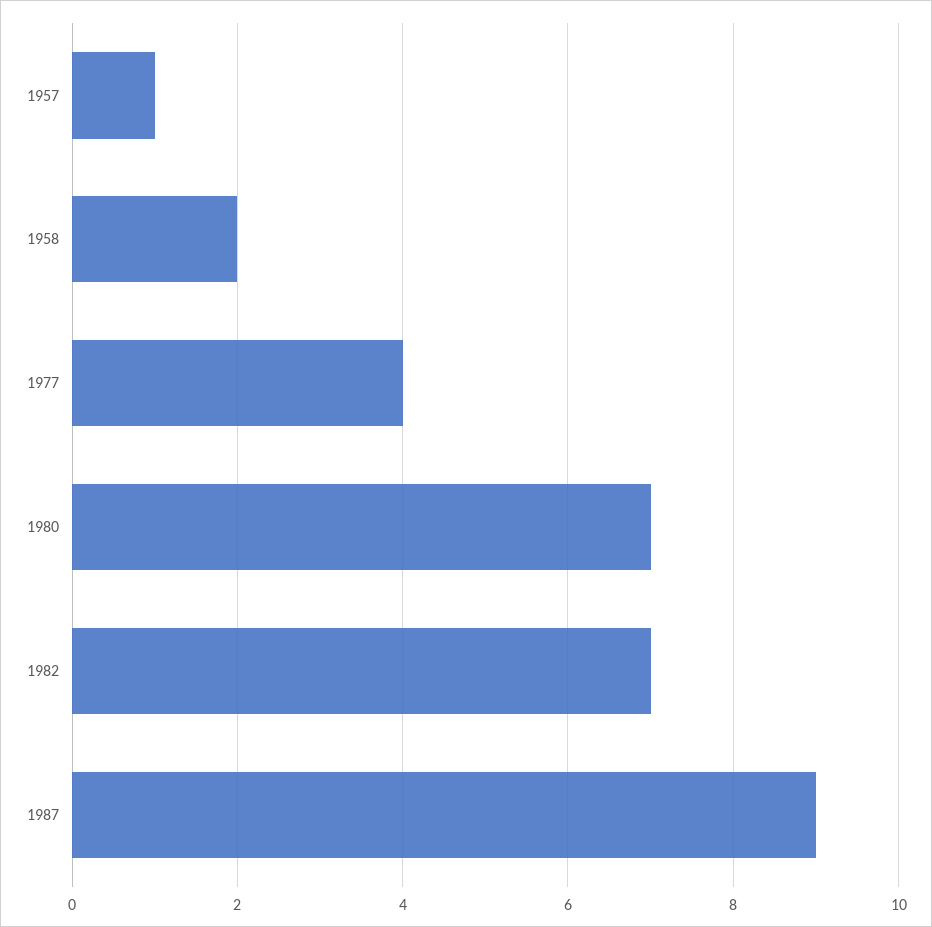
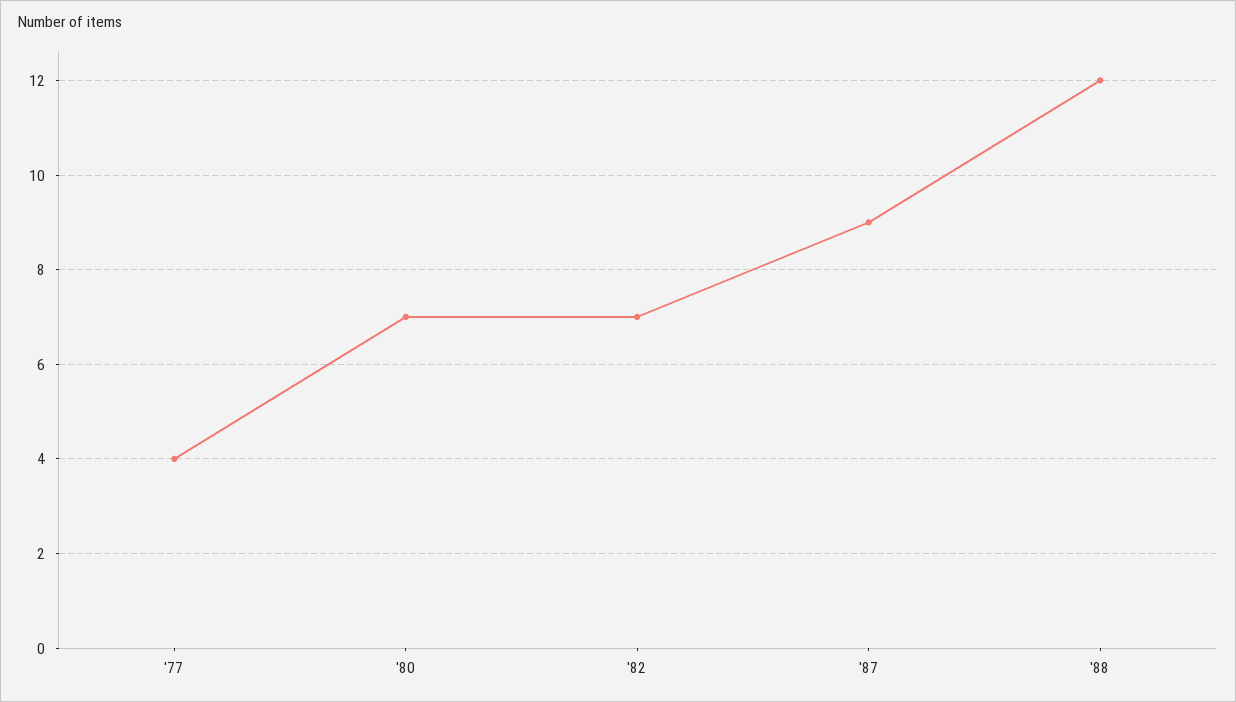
1957: 1 -> none
1958: 2 -> none
'88: none -> 12

